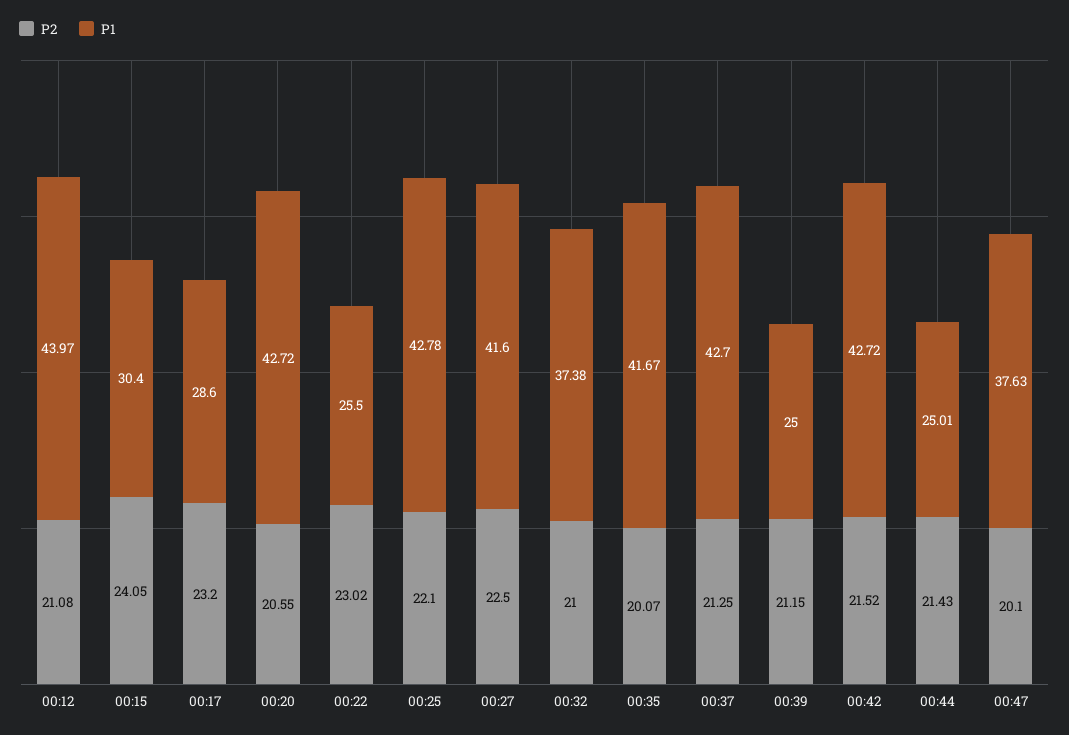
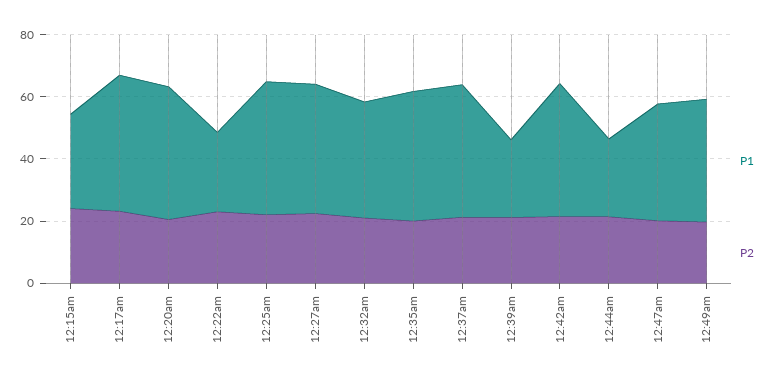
P2, 00:12: 21.08 -> none
P1, 00:12: 43.97 -> none
P1, 00:17: 28.6 -> 45
P1, 12:49am: none -> 40
P2, 12:49am: none -> 20

